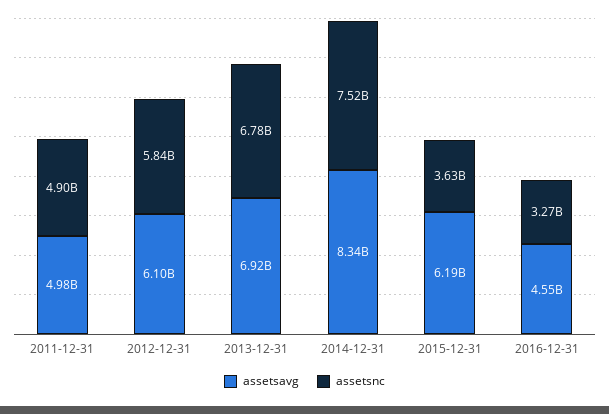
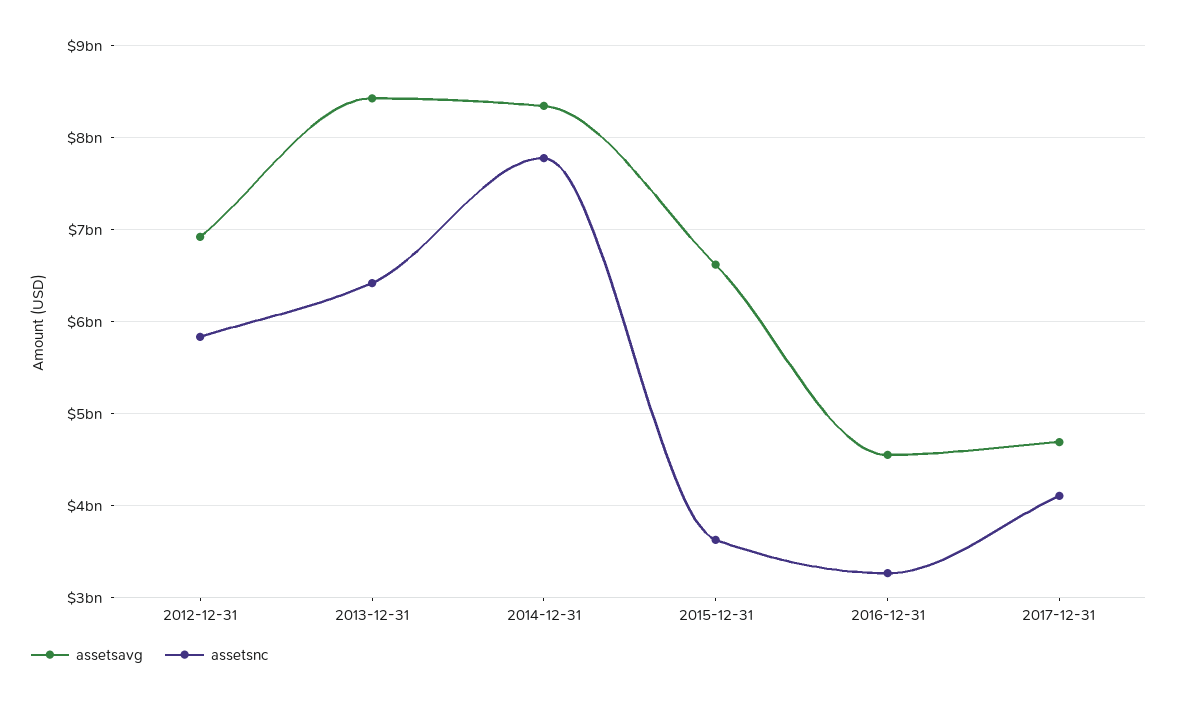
assetsavg, 2011-12-31: 4980000000 -> none
assetsnc, 2011-12-31: 4900000000 -> none
assetsavg, 2012-12-31: 6100000000 -> 6900000000
assetsavg, 2013-12-31: 6920000000 -> 8400000000
assetsnc, 2013-12-31: 6780000000 -> 6400000000
assetsnc, 2014-12-31: 7520000000 -> 7800000000
assetsavg, 2015-12-31: 6190000000 -> 6600000000
assetsavg, 2017-12-31: none -> 4700000000
assetsnc, 2017-12-31: none -> 4100000000

